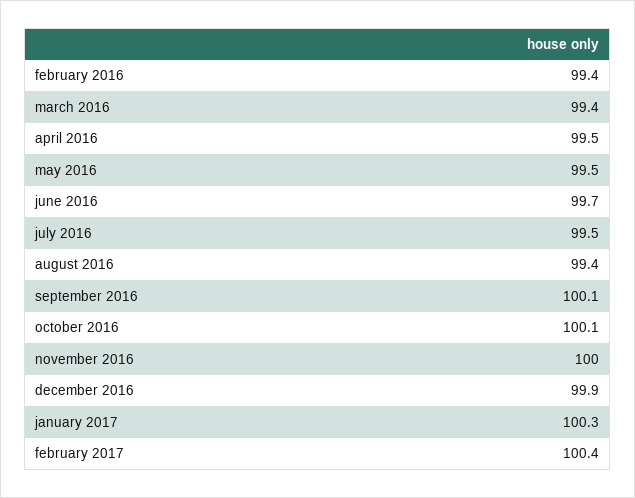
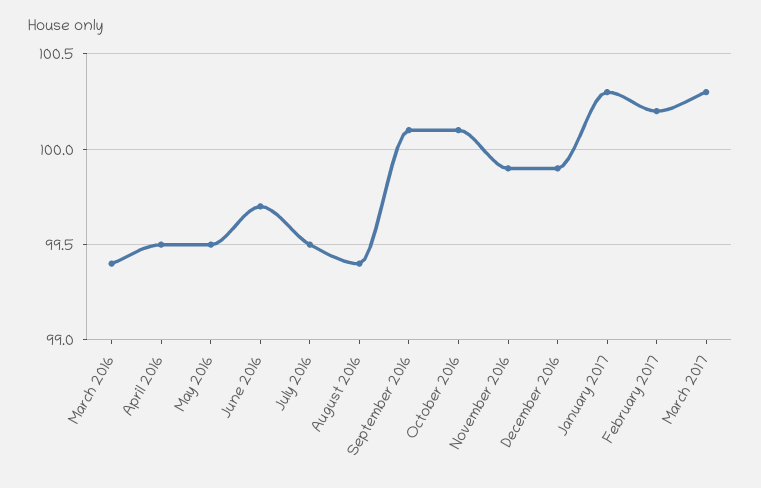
february 2016: 99.4 -> none
november 2016: 100 -> 99.9
february 2017: 100.4 -> 100.2
March 2017: none -> 100.3

